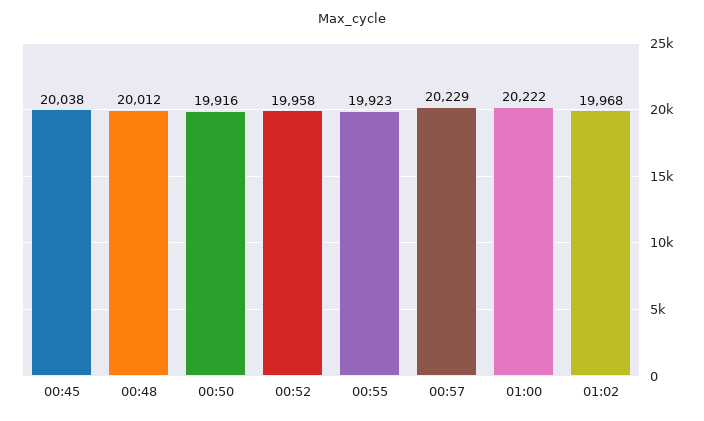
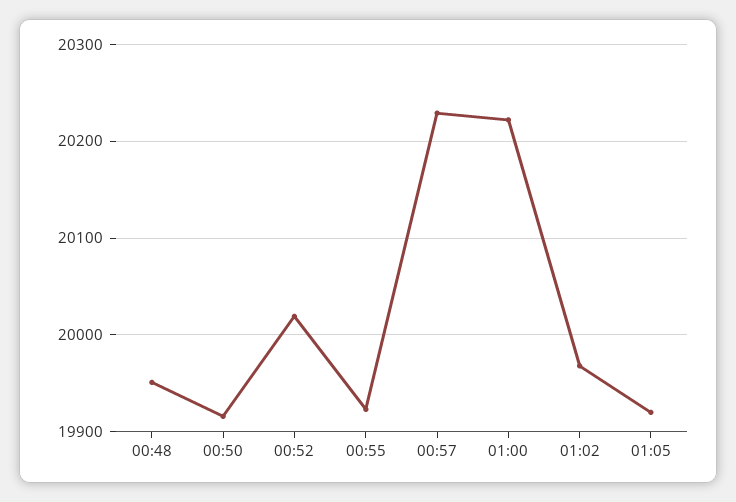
00:45: 20038 -> none
00:48: 20012 -> 19950
00:52: 19958 -> 20020
01:05: none -> 19920

